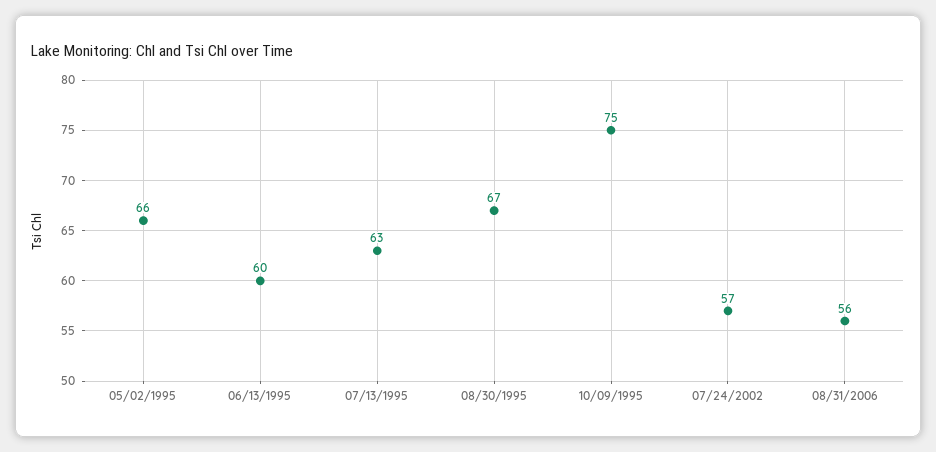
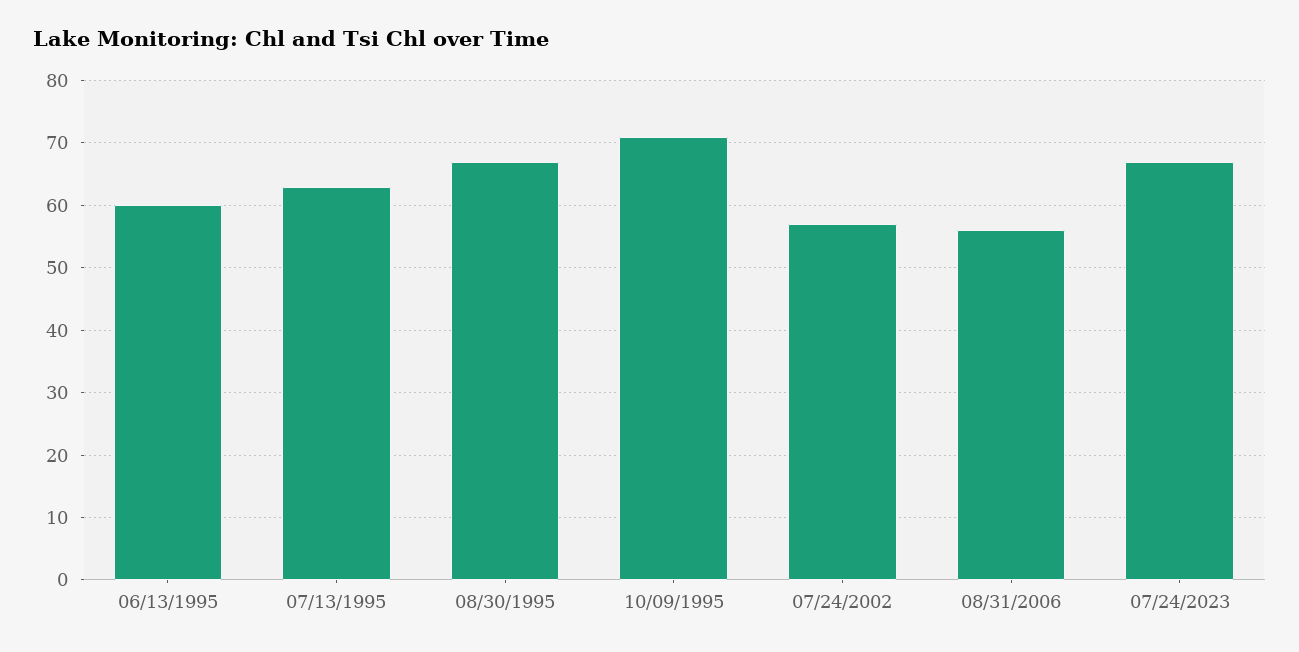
05/02/1995: 66 -> none
10/09/1995: 75 -> 71
07/24/2023: none -> 67

